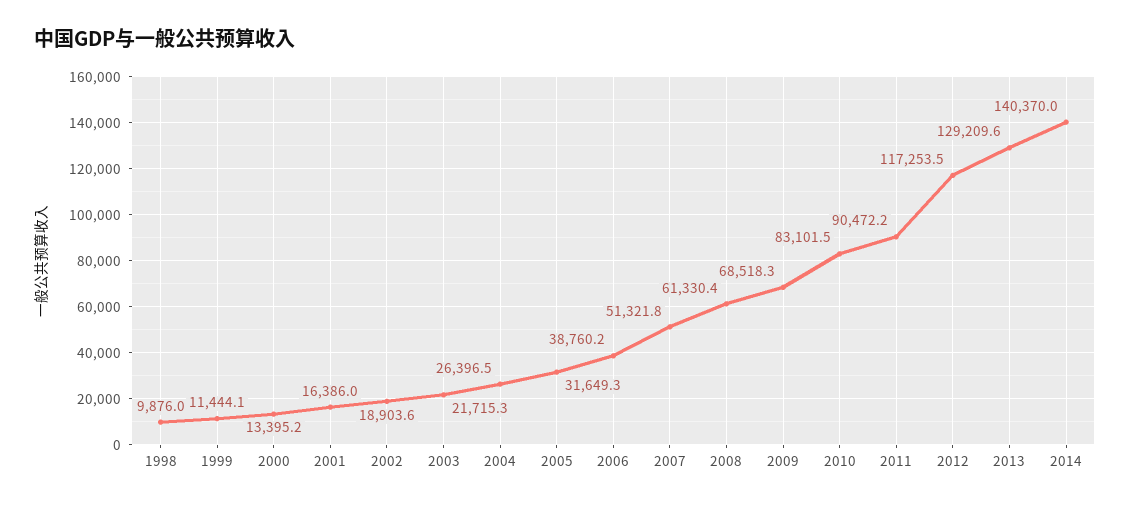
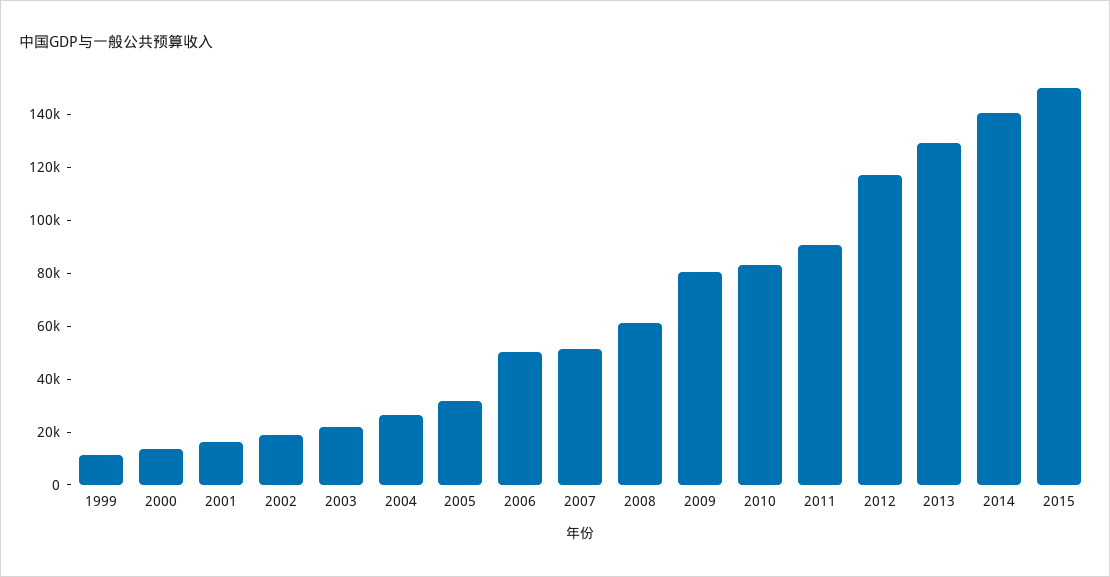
1998: 9876 -> none
2006: 38760.2 -> 50000
2009: 68518.3 -> 80000
2015: none -> 150000

